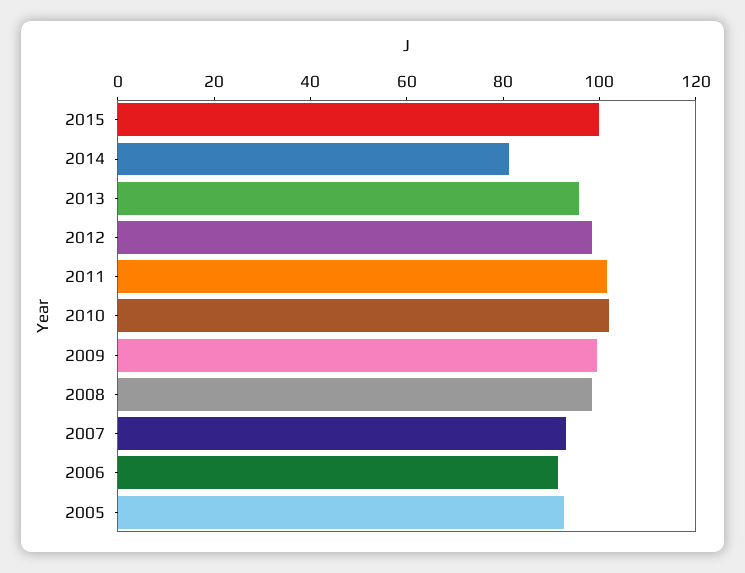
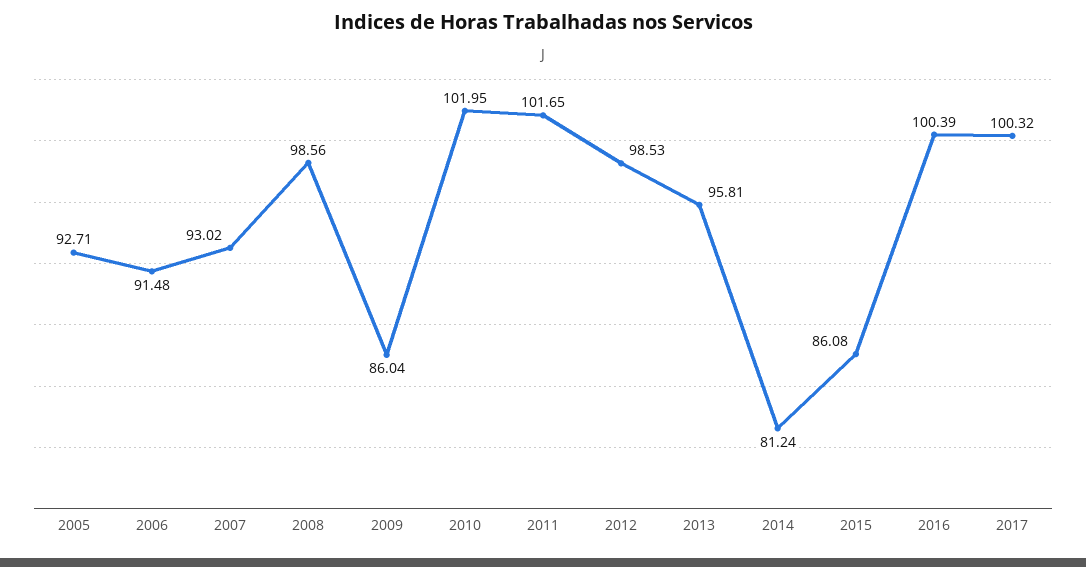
2015: 100 -> 86.08
2009: 100 -> 86.04
2016: none -> 100.39
2017: none -> 100.32

